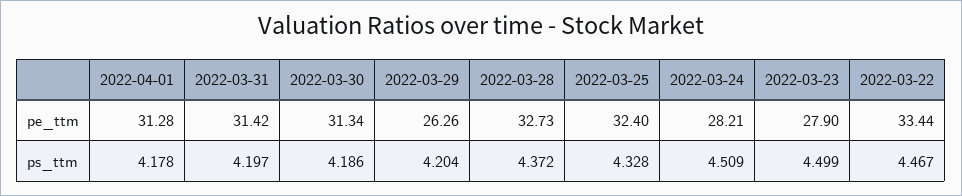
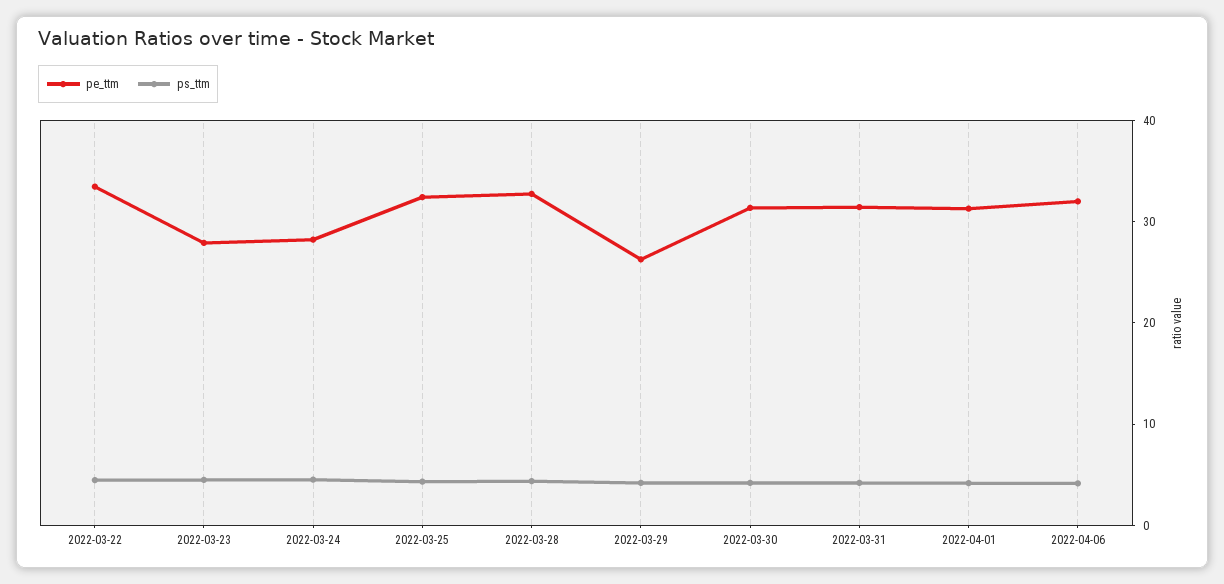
pe_ttm, 2022-04-06: none -> 32
ps_ttm, 2022-04-06: none -> 4

